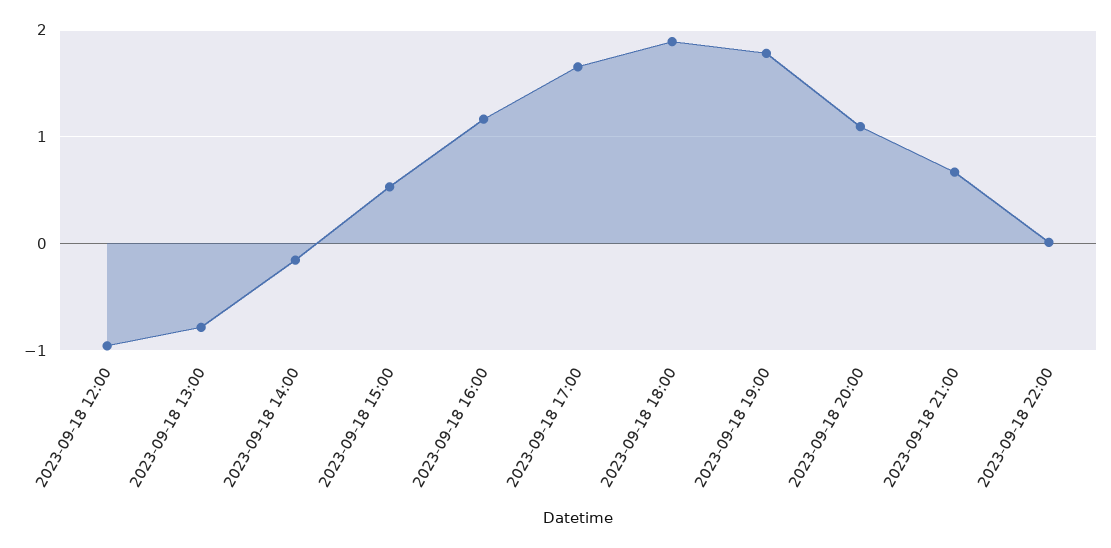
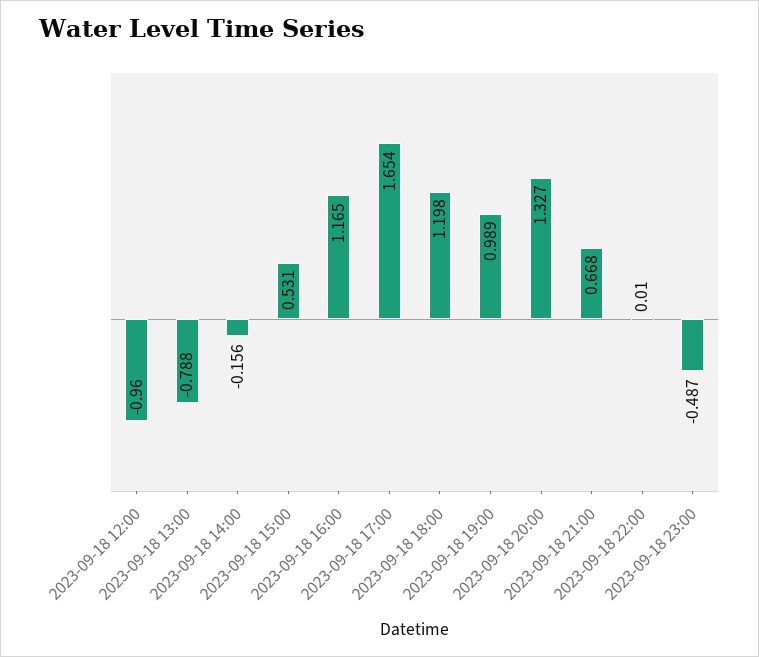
2023-09-18 18:00: 1.9 -> 1.198
2023-09-18 19:00: 1.8 -> 0.989
2023-09-18 20:00: 1.1 -> 1.327
2023-09-18 23:00: none -> -0.487

